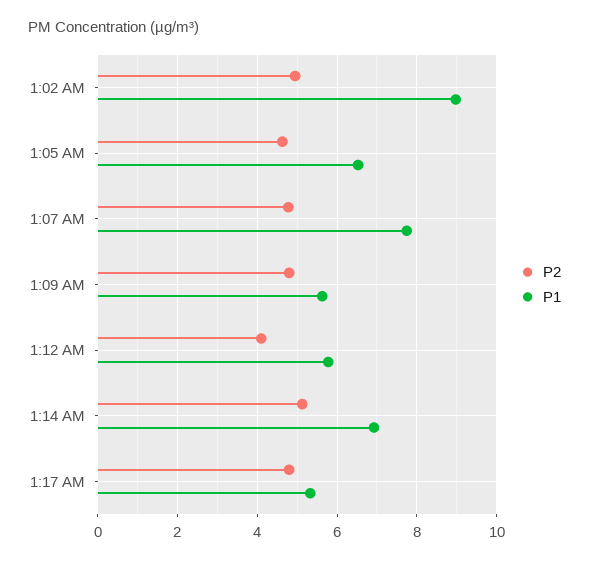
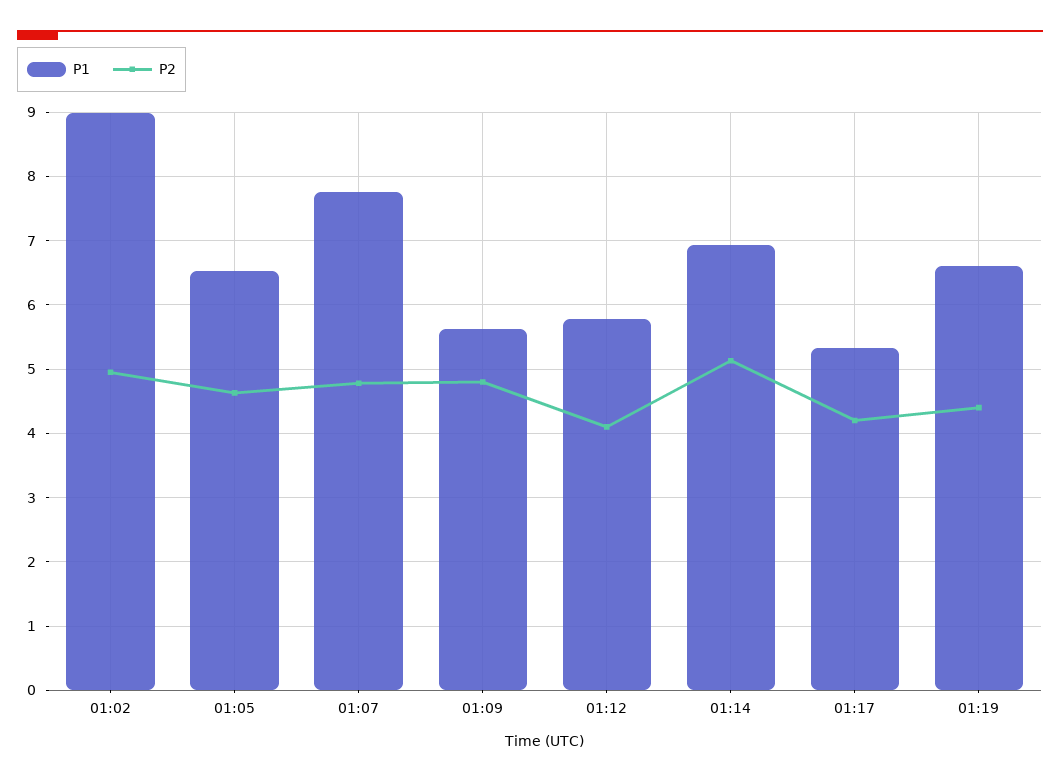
P2, 1:17 AM: 4.8 -> 4.2
P1, 01:19: none -> 6.6
P2, 01:19: none -> 4.4

